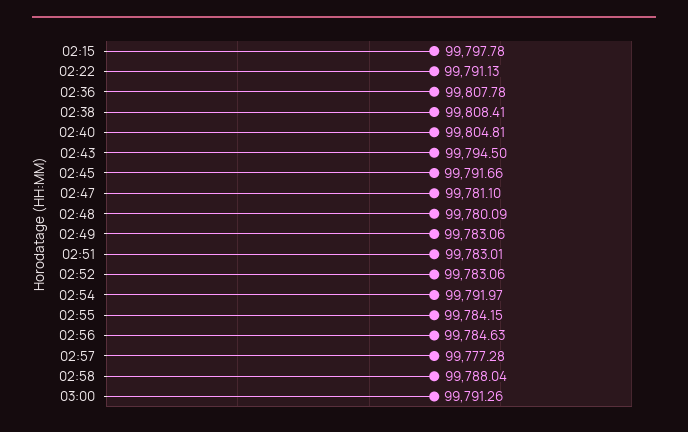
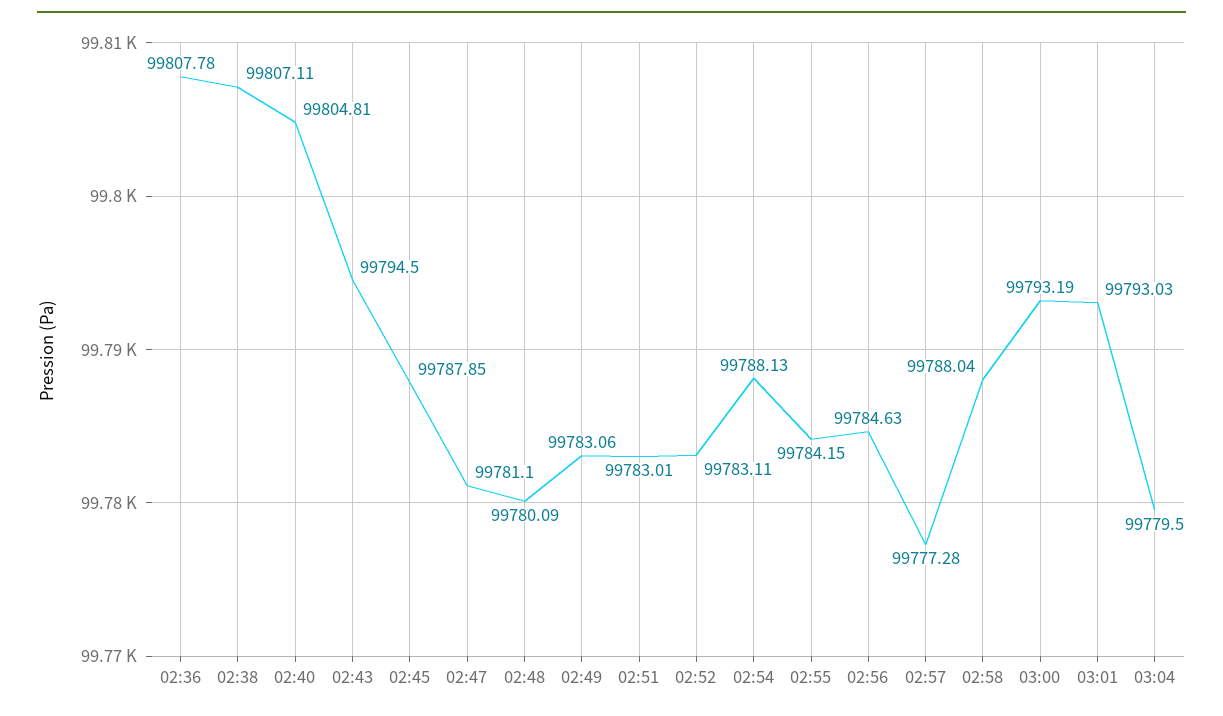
02:15: 99797.78 -> none
02:22: 99791.13 -> none
02:38: 99808.41 -> 99807.11
02:45: 99791.66 -> 99787.85
02:52: 99783.06 -> 99783.11
02:54: 99791.97 -> 99788.13
03:00: 99791.26 -> 99793.19
03:01: none -> 99793.03
03:04: none -> 99779.5

